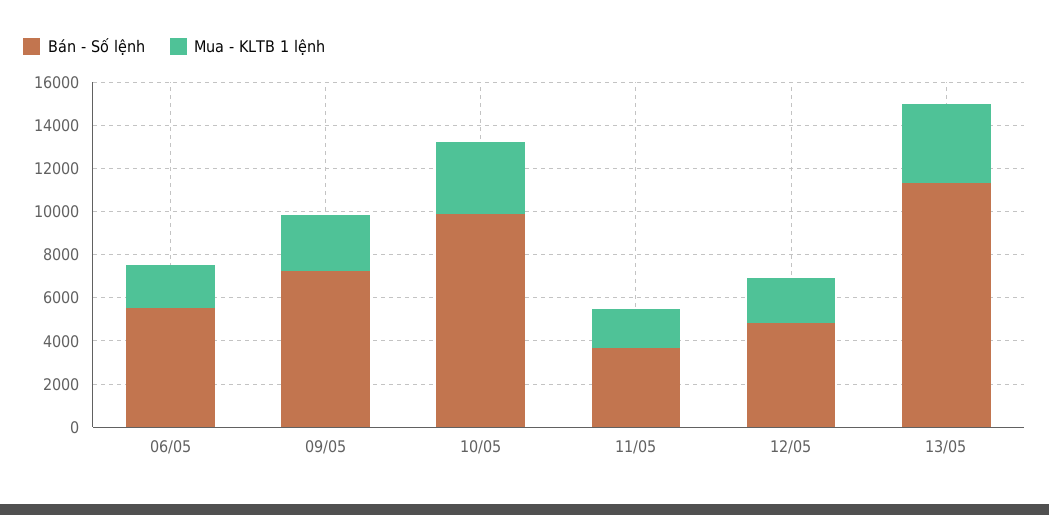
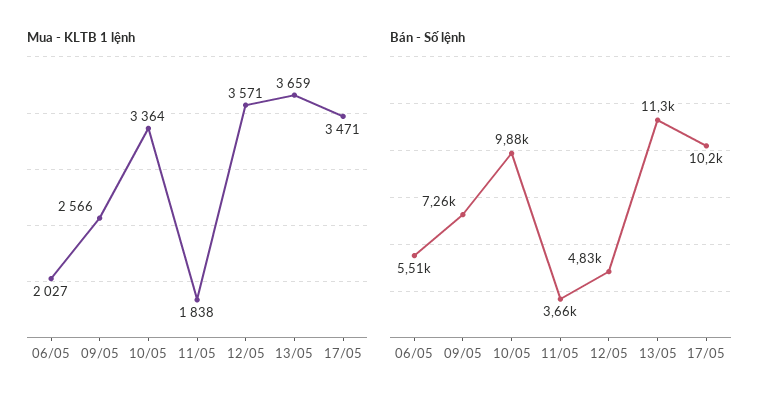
Mua - KLTB 1 lệnh, 12/05: 2000 -> 3571
Mua - KLTB 1 lệnh, 17/05: none -> 3471
Bán - Số lệnh, 17/05: none -> 10200

